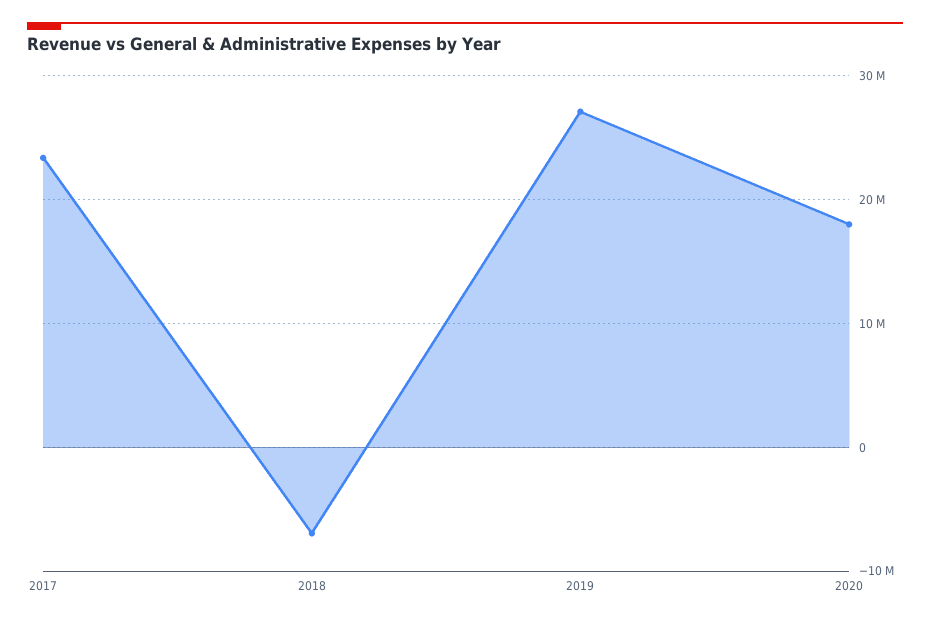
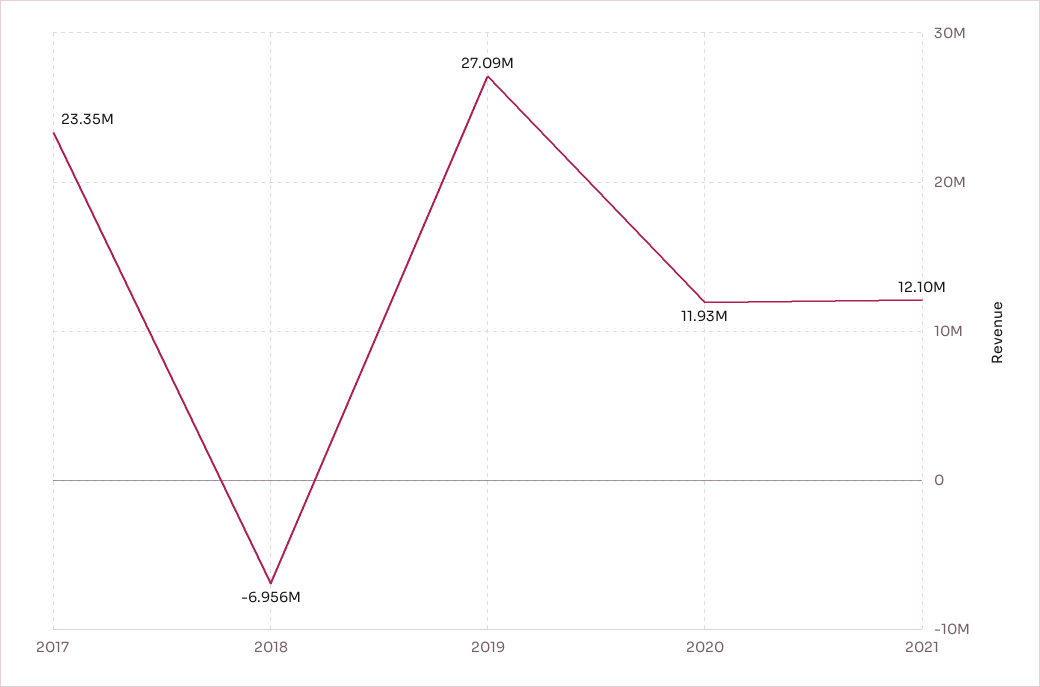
2020: 18000000 -> 11930000
2021: none -> 12100000

